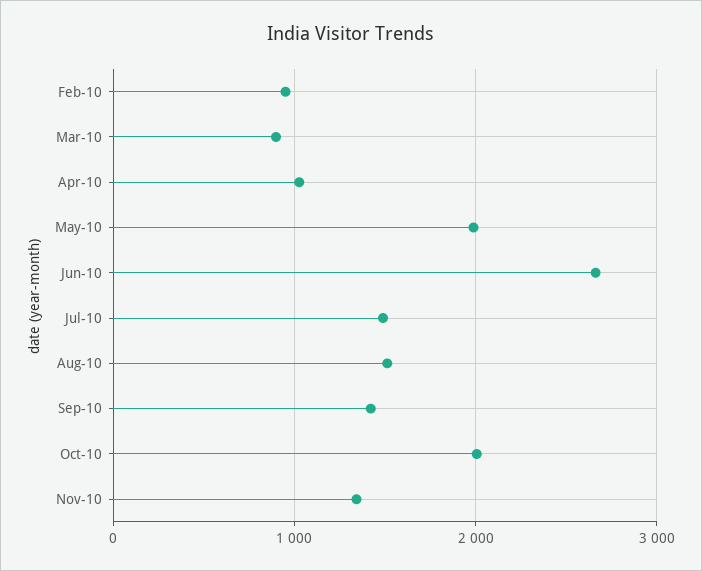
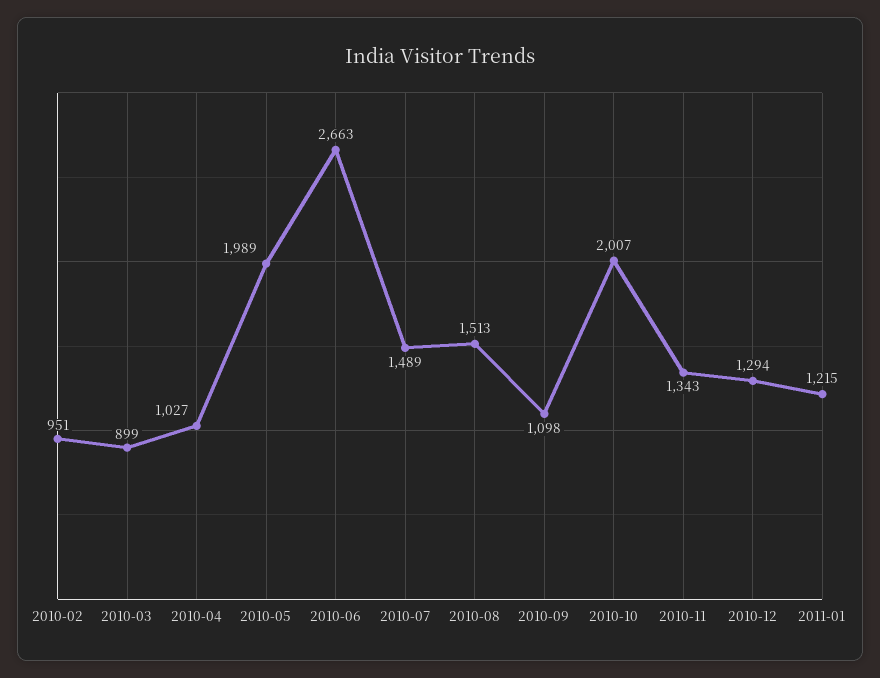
Sep-10: 1400 -> 1098
2010-12: none -> 1294
2011-01: none -> 1215

